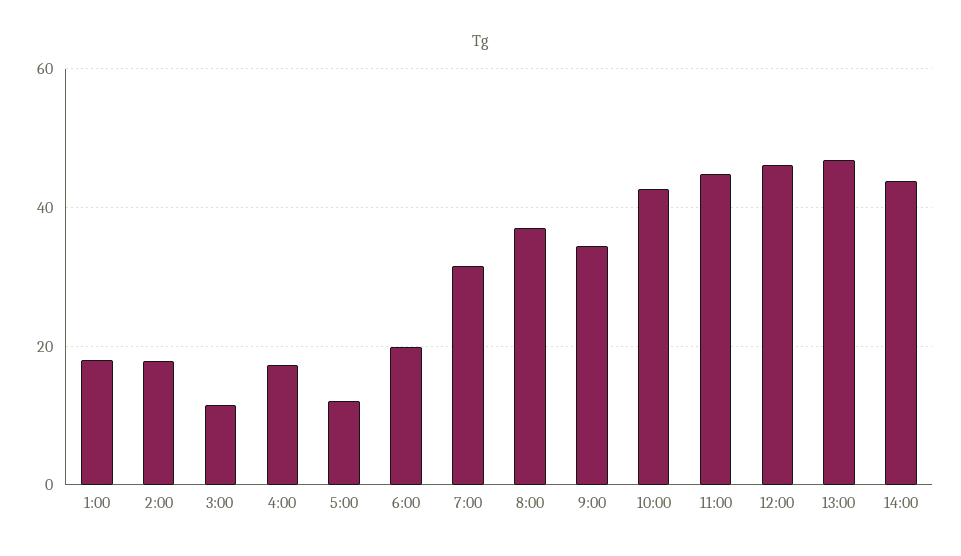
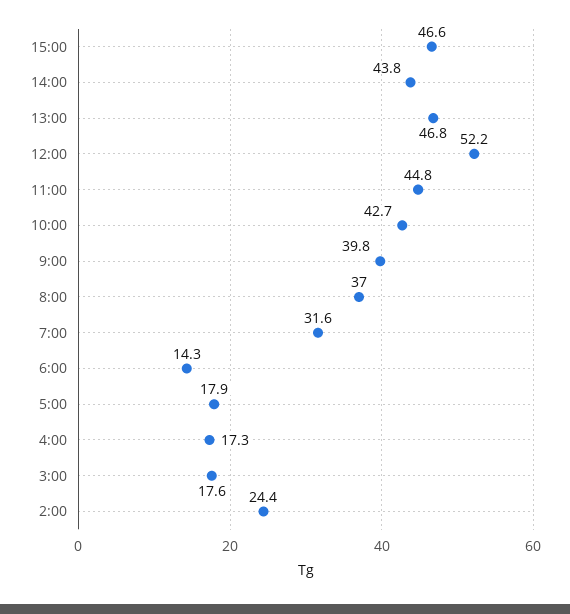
1:00: 18 -> none
2:00: 18 -> 24.4
3:00: 12 -> 17.6
5:00: 12 -> 17.9
6:00: 20 -> 14.3
9:00: 34 -> 39.8
12:00: 46 -> 52.2
15:00: none -> 46.6

